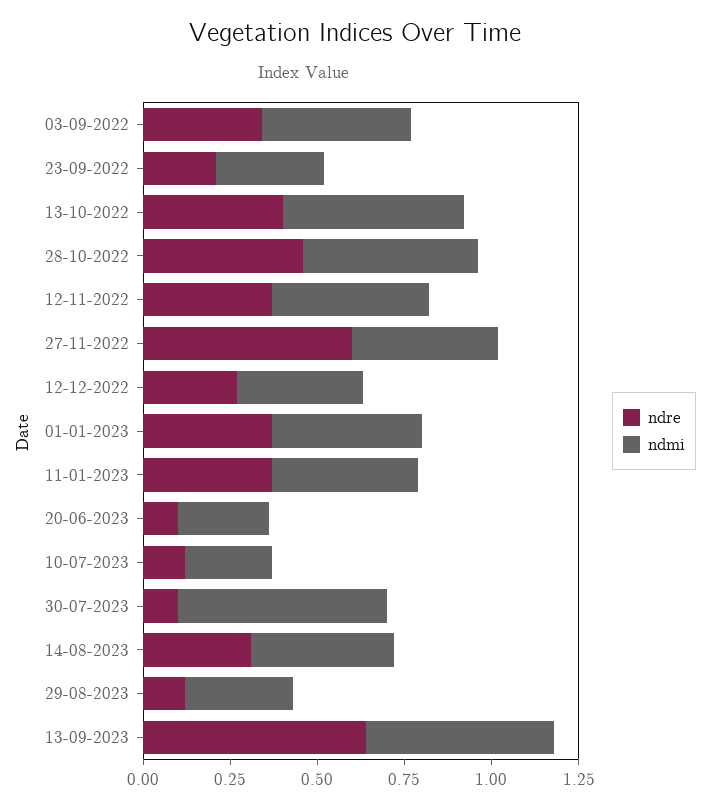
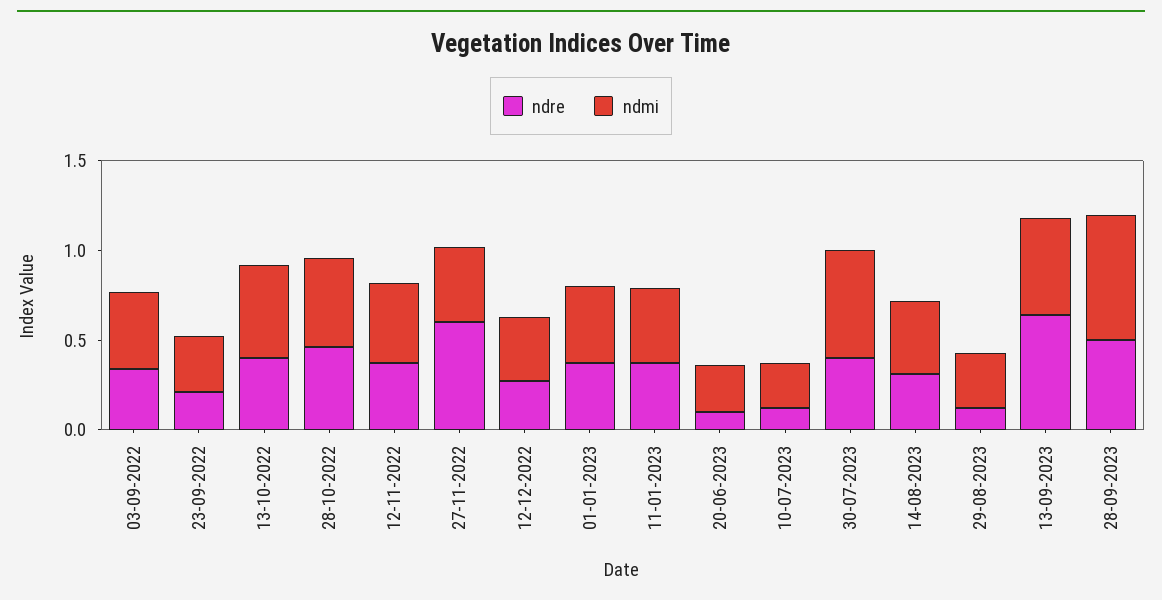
ndre, 30-07-2023: 0.1 -> 0.4
ndre, 28-09-2023: none -> 0.5
ndmi, 28-09-2023: none -> 0.7

